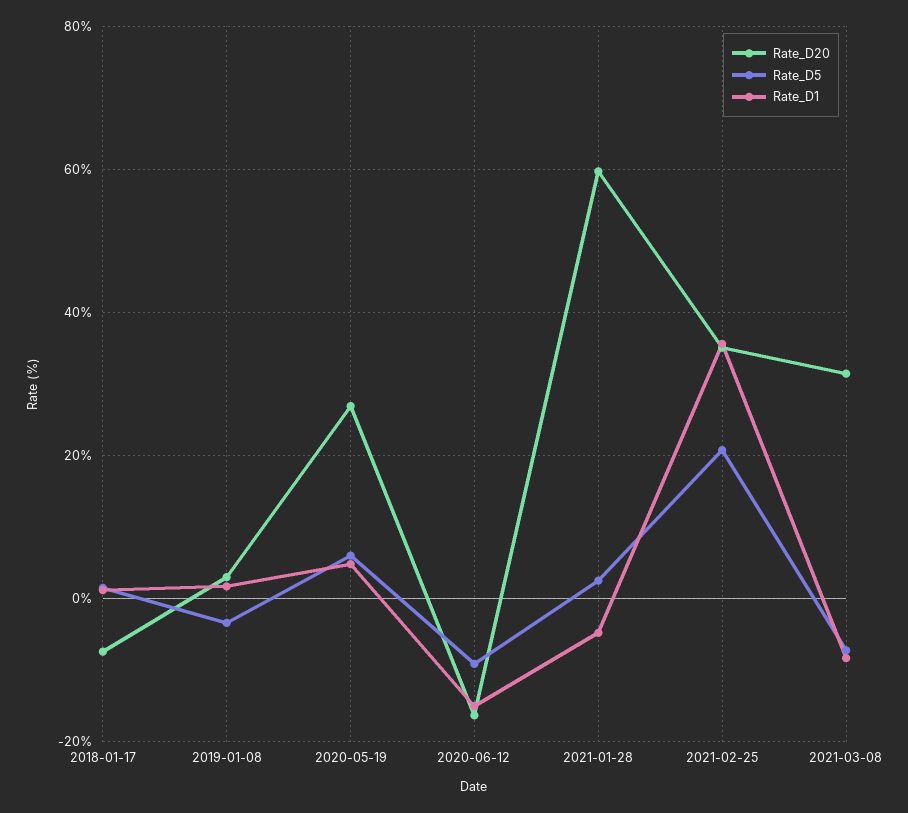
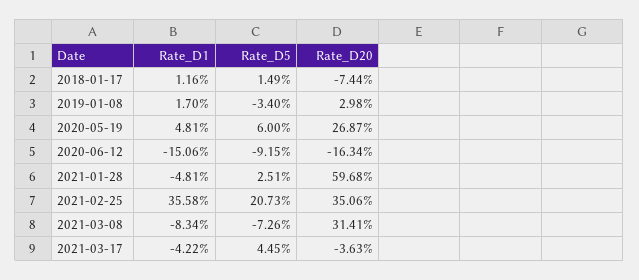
Rate_D1, 2021-03-17: none -> -4.22
Rate_D5, 2021-03-17: none -> 4.45
Rate_D20, 2021-03-17: none -> -3.63

